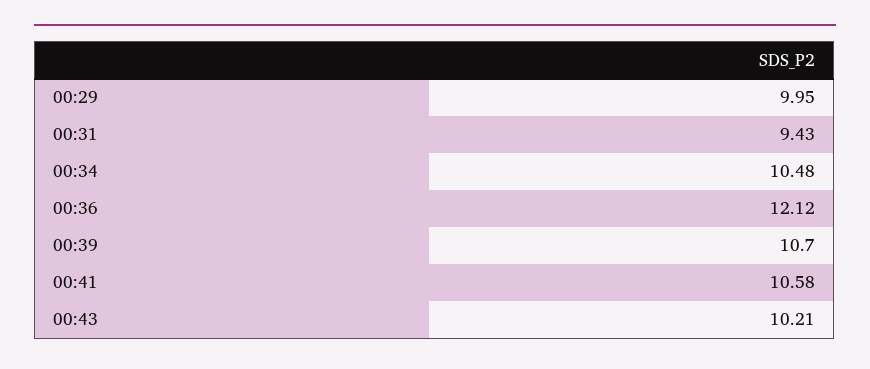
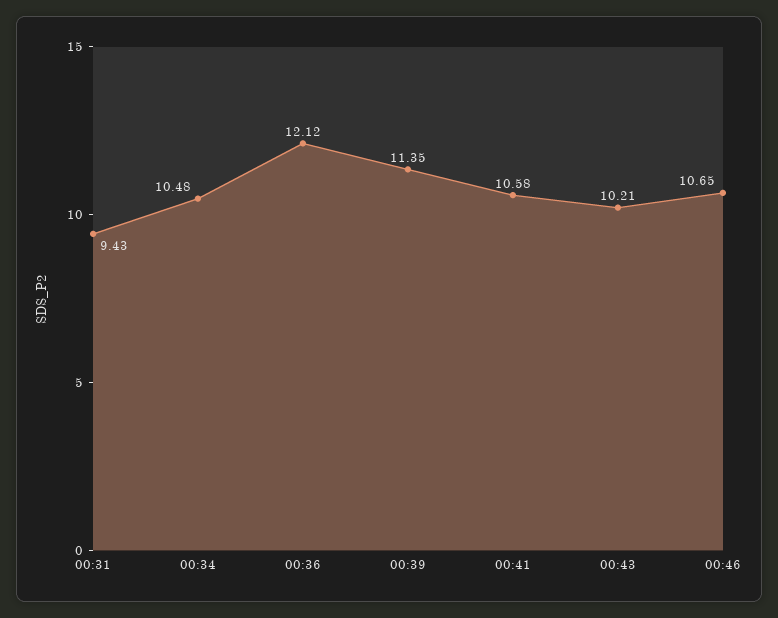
00:29: 9.95 -> none
00:39: 10.7 -> 11.35
00:46: none -> 10.65

